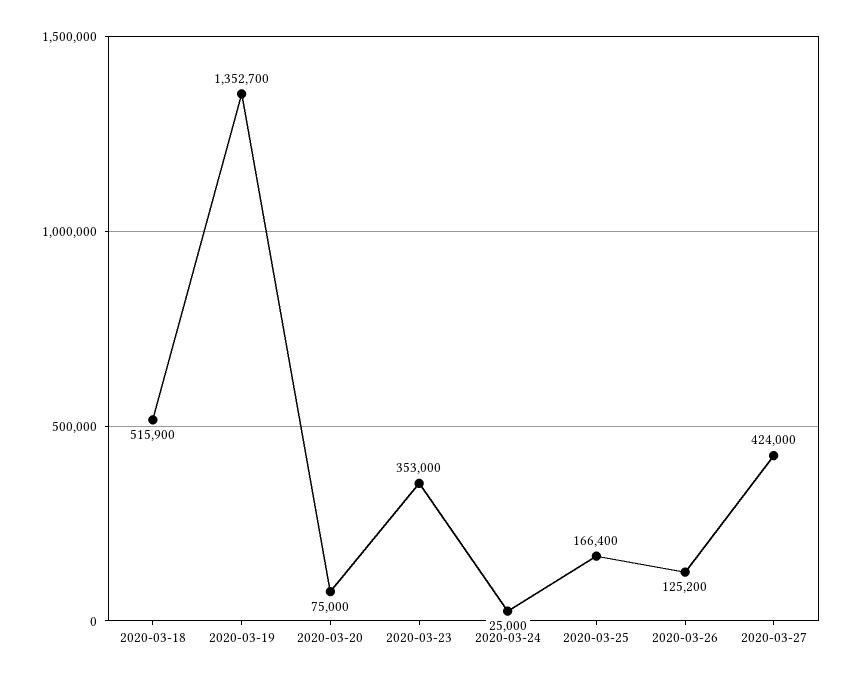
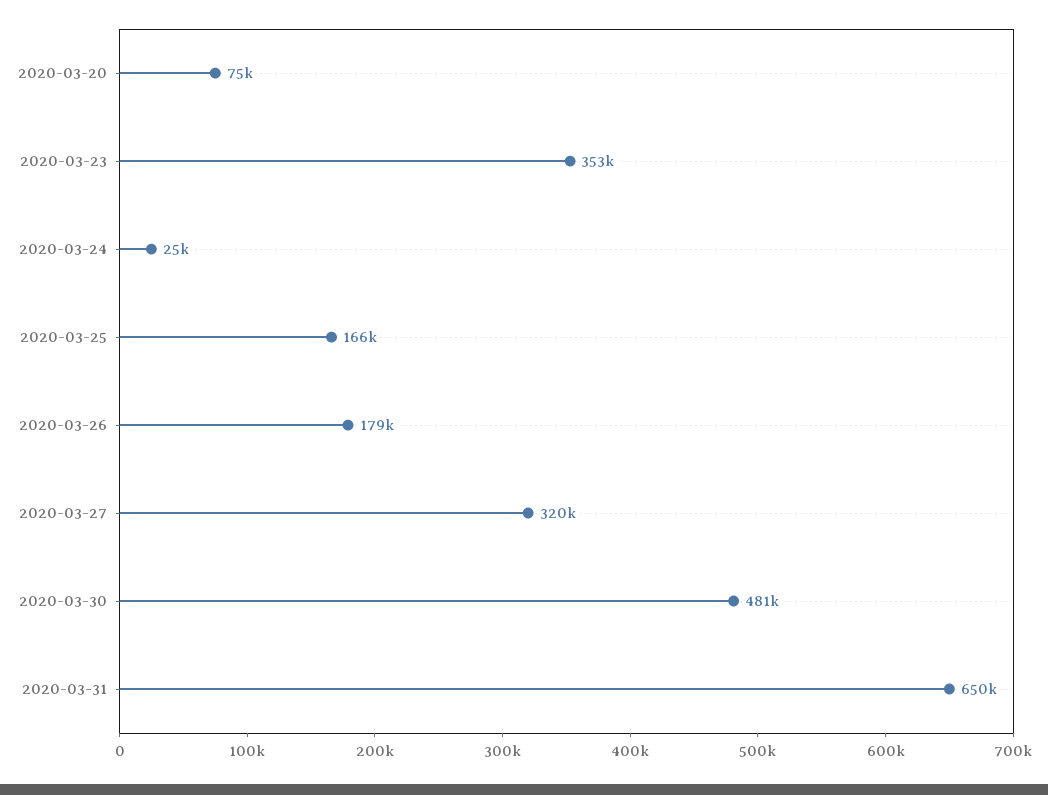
2020-03-18: 515900 -> none
2020-03-19: 1352700 -> none
2020-03-26: 125200 -> 179000
2020-03-27: 424000 -> 320000
2020-03-30: none -> 481000
2020-03-31: none -> 650000

